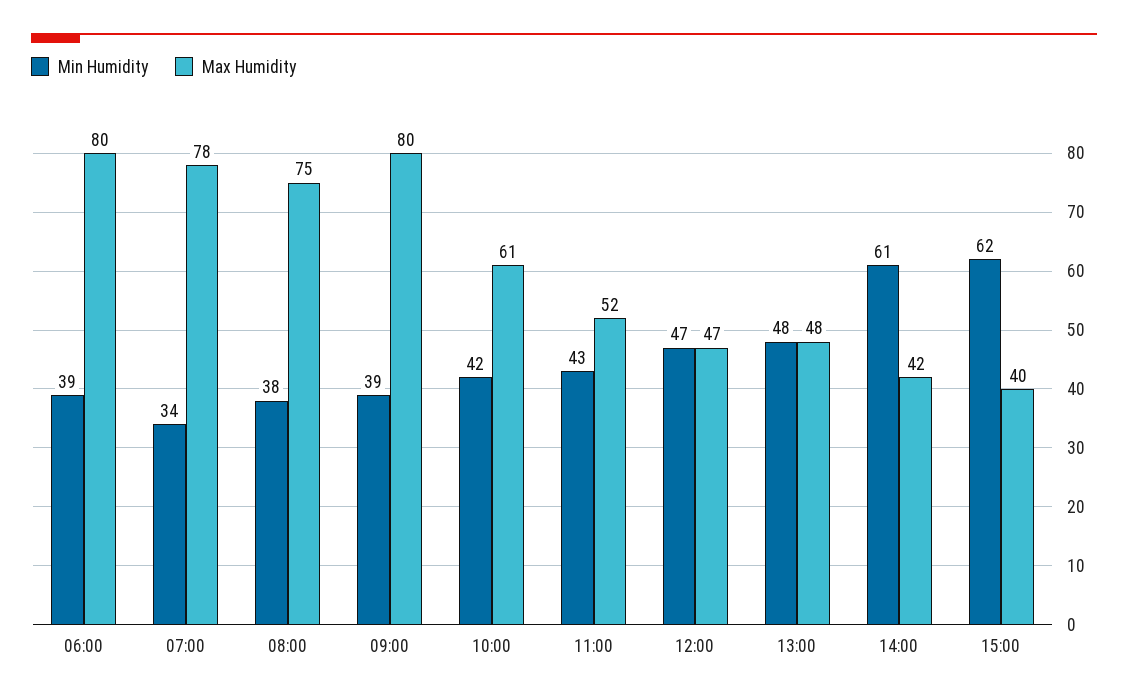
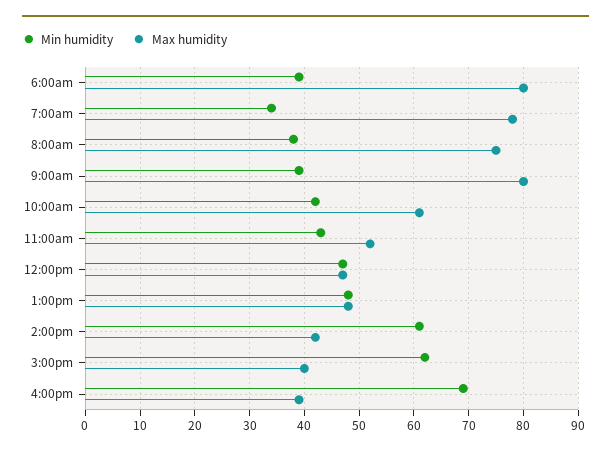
Min Humidity, 4:00pm: none -> 70
Max Humidity, 4:00pm: none -> 40

